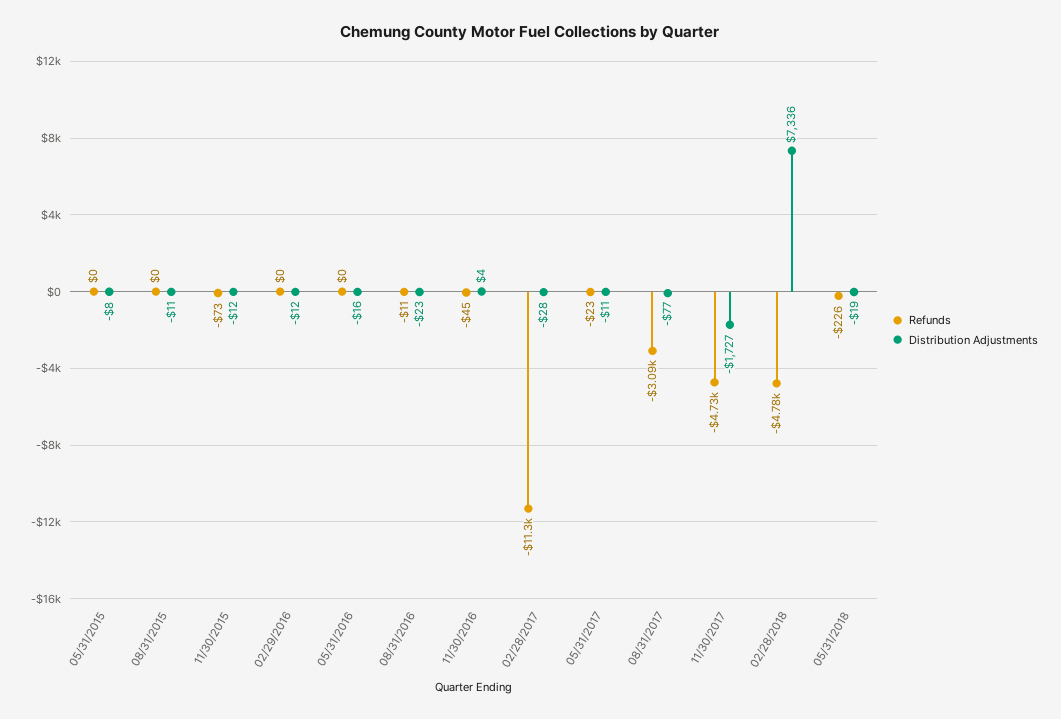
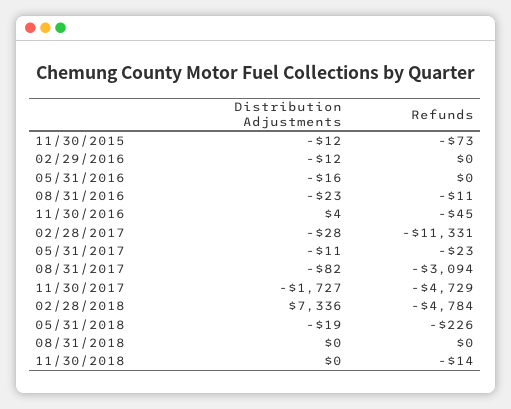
Refunds, 05/31/2015: 0 -> none
Distribution Adjustments, 05/31/2015: -8 -> none
Refunds, 08/31/2015: 0 -> none
Distribution Adjustments, 08/31/2015: -11 -> none
Distribution Adjustments, 08/31/2017: -77 -> -82
Distribution Adjustments, 08/31/2018: none -> 0
Refunds, 08/31/2018: none -> 0
Distribution Adjustments, 11/30/2018: none -> 0
Refunds, 11/30/2018: none -> -14

